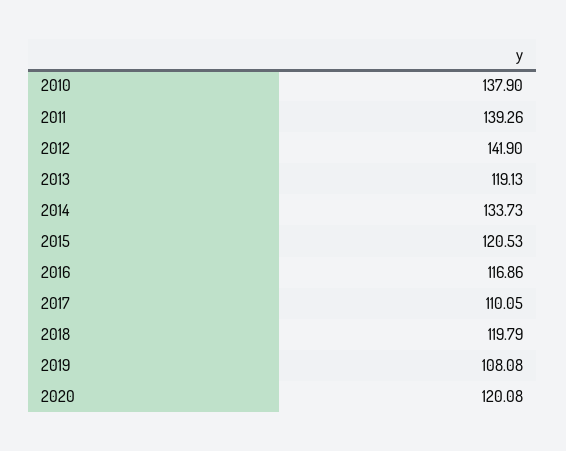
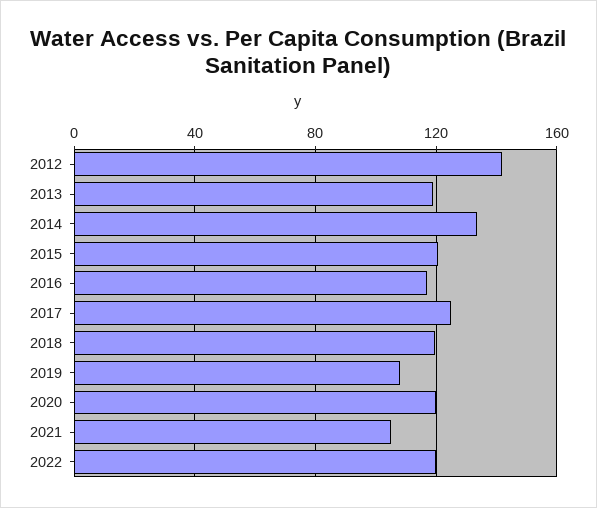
2010: 137.9 -> none
2011: 139.26 -> none
2017: 110.05 -> 125
2021: none -> 105
2022: none -> 120

